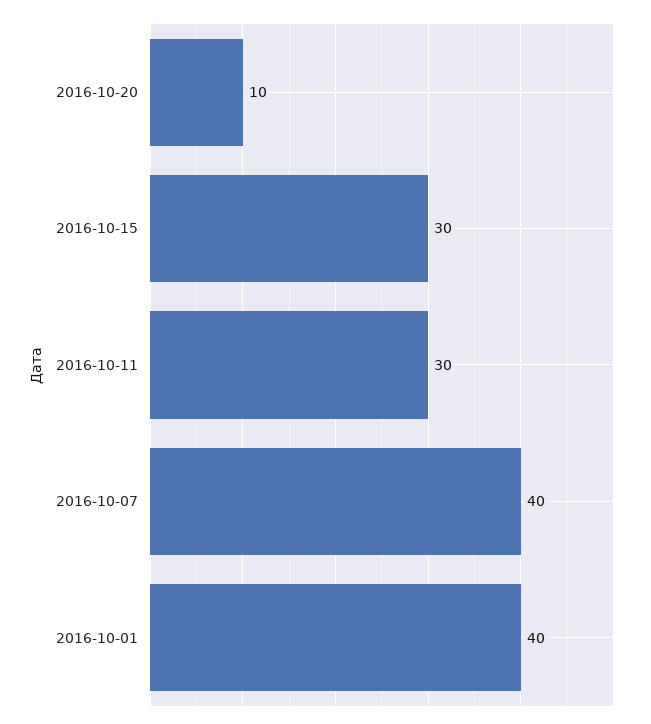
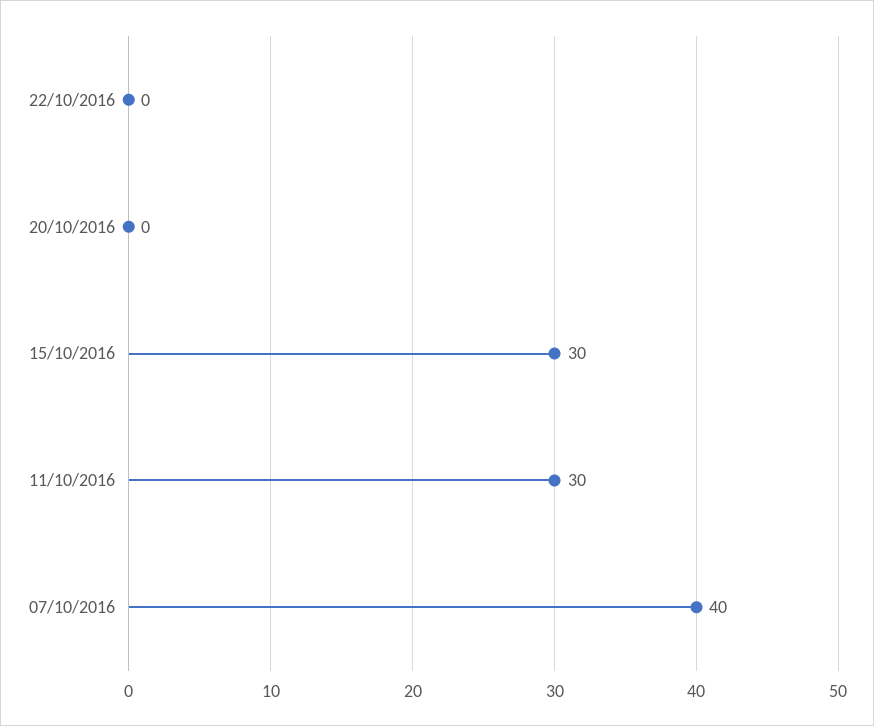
2016-10-20: 10 -> 0
2016-10-01: 40 -> none
22/10/2016: none -> 0

